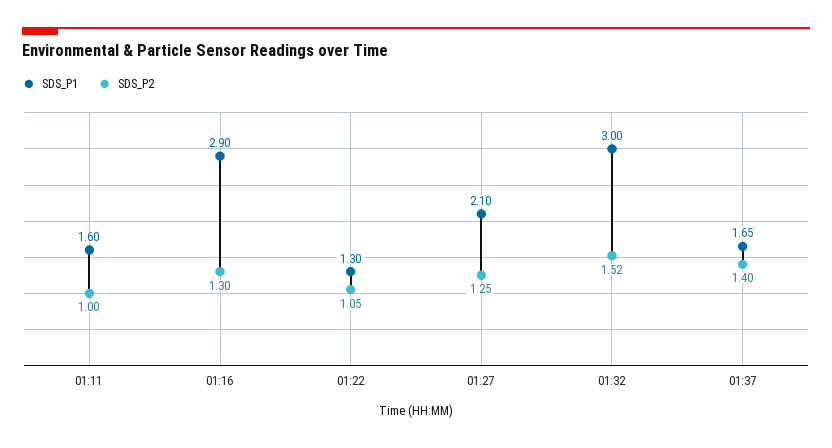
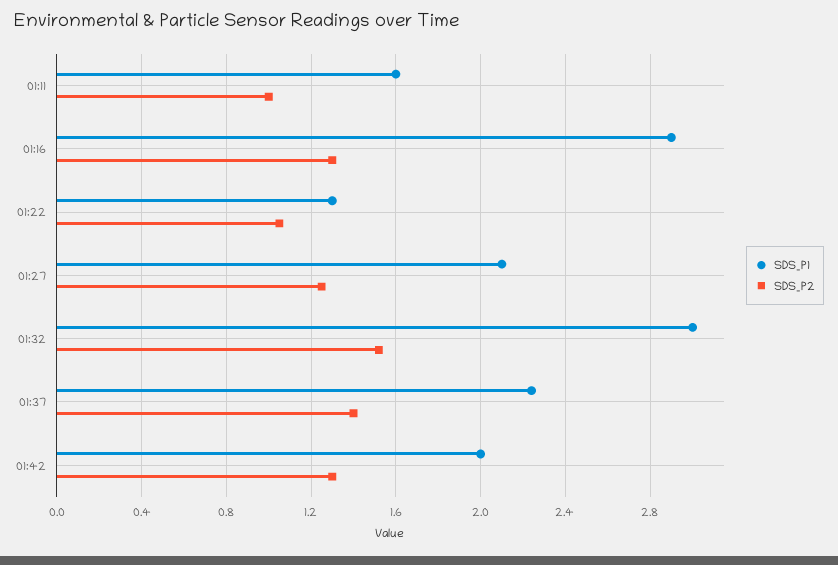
SDS_P1, 01:37: 1.65 -> 2.25
SDS_P1, 01:42: none -> 2
SDS_P2, 01:42: none -> 1.3

